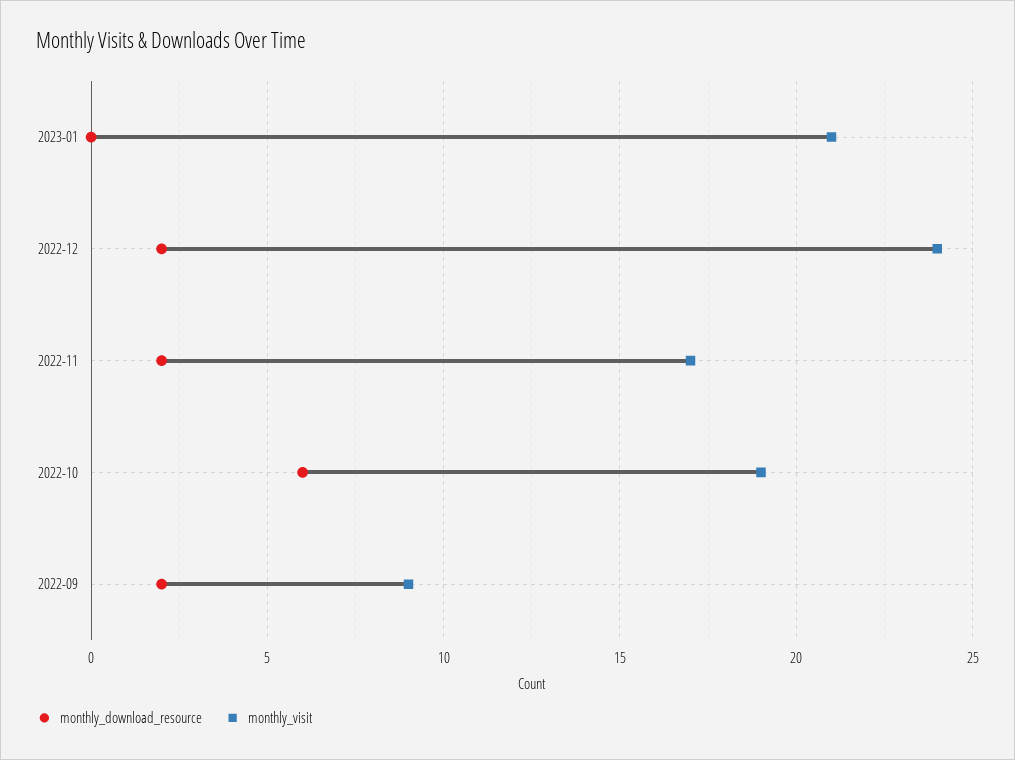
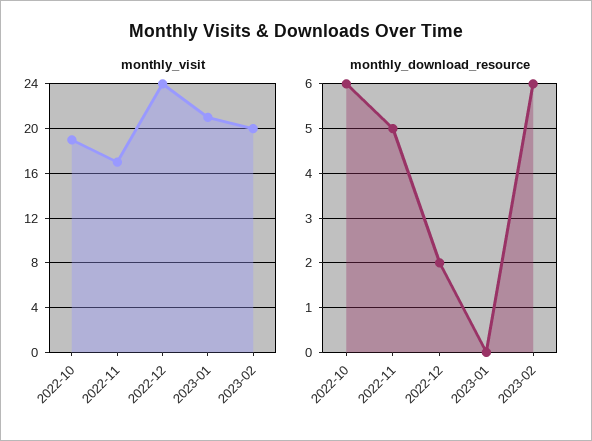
monthly_download_resource, 2022-11: 2 -> 5
monthly_download_resource, 2022-09: 2 -> none
monthly_visit, 2022-09: 9 -> none
monthly_visit, 2023-02: none -> 20
monthly_download_resource, 2023-02: none -> 6

